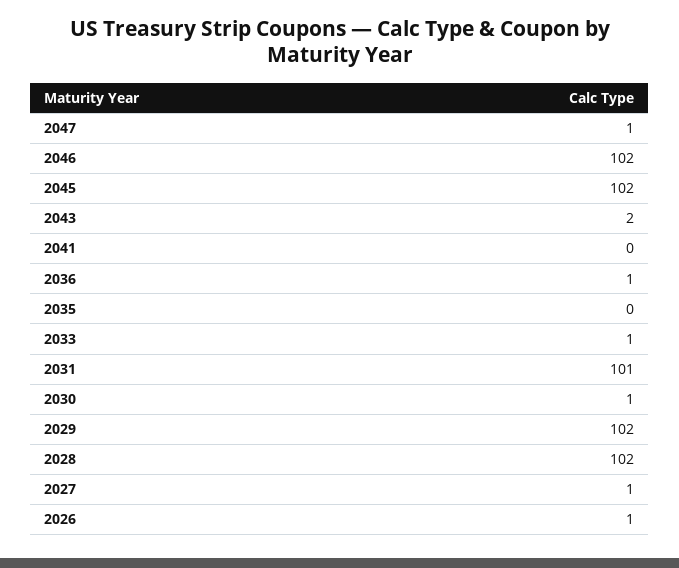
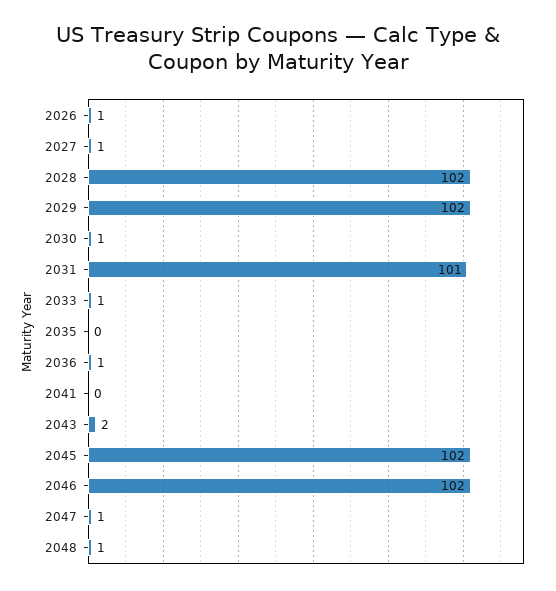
2048: none -> 1

